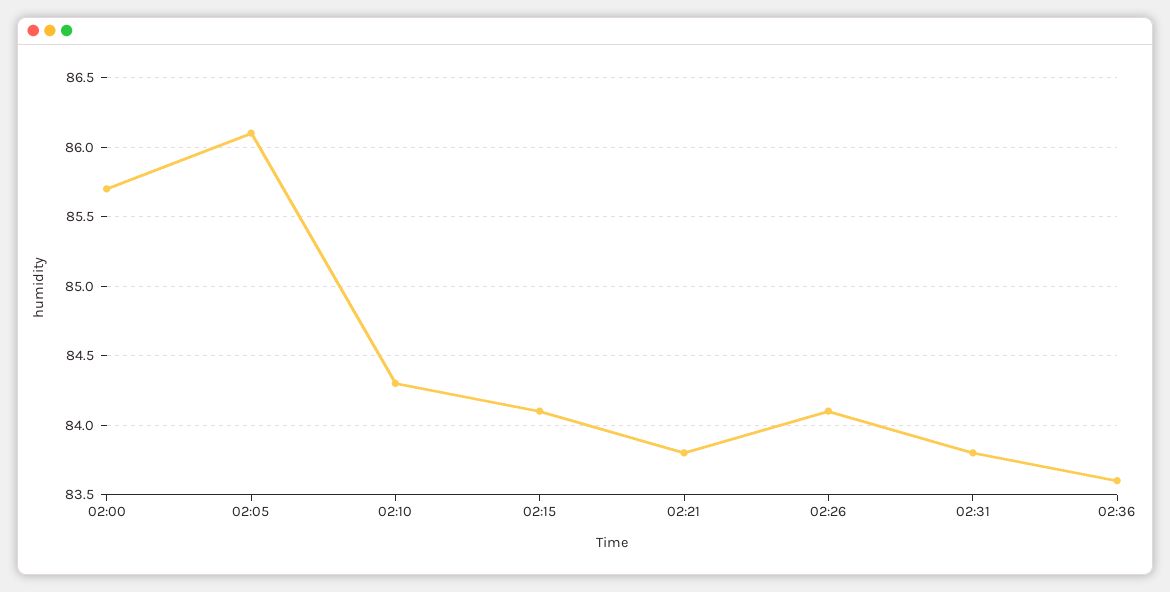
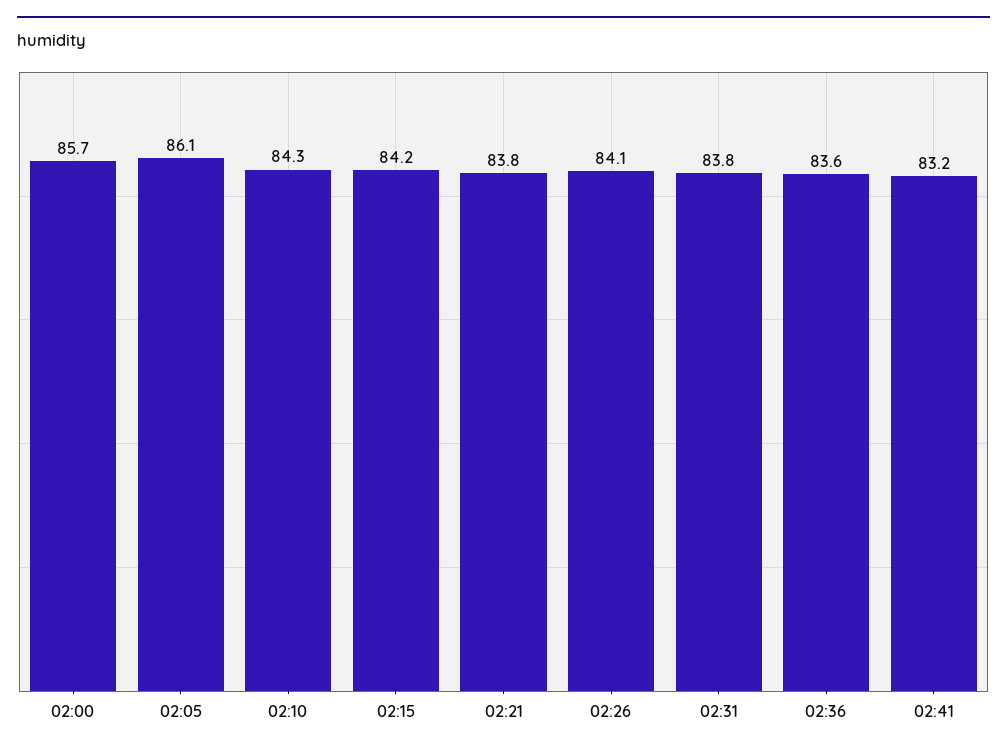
02:15: 84.1 -> 84.2
02:41: none -> 83.2

